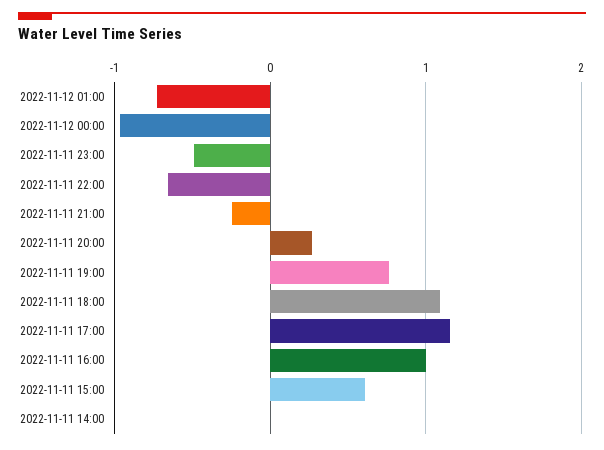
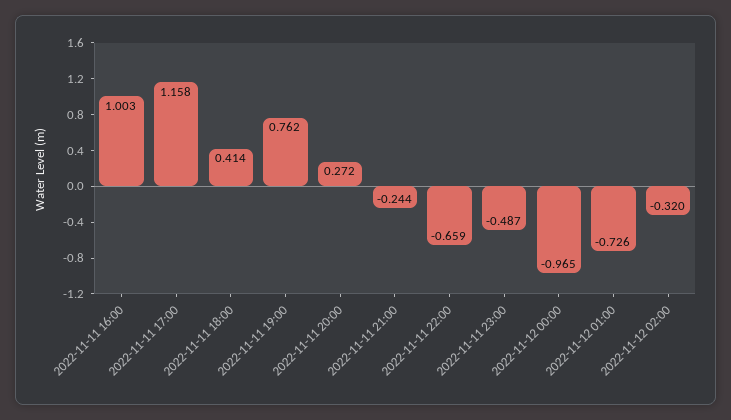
2022-11-11 18:00: 1.1 -> 0.414
2022-11-11 15:00: 0.6 -> none
2022-11-11 14:00: 0 -> none
2022-11-12 02:00: none -> -0.32

